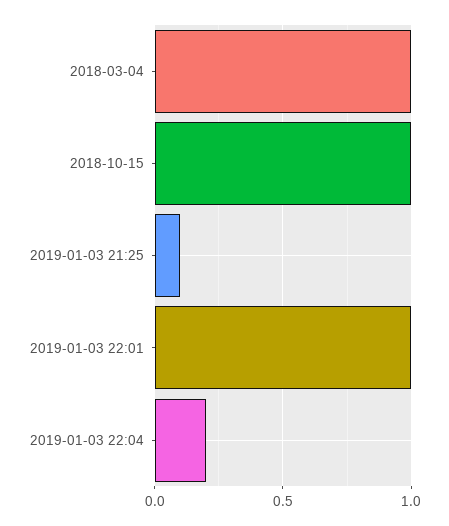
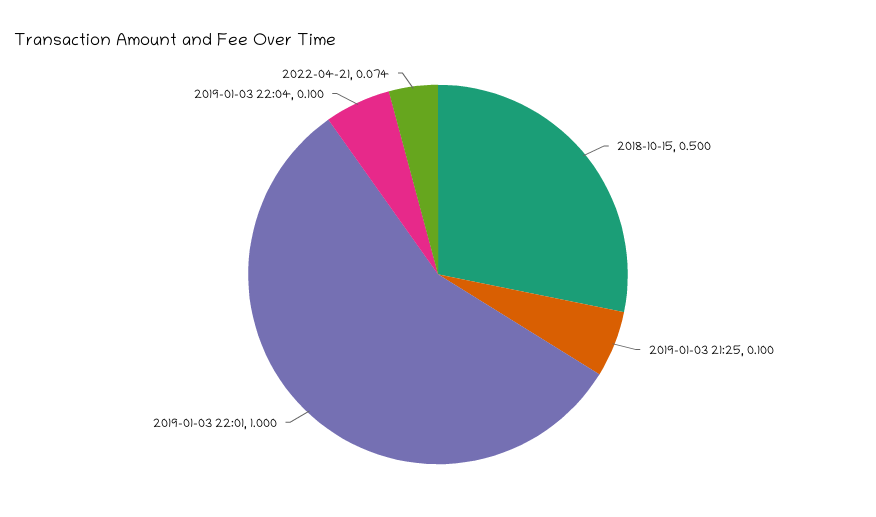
2018-03-04: 1 -> none
2018-10-15: 1 -> 0.5
2019-01-03 22:04: 0.2 -> 0.1
2022-04-21: none -> 0.074

